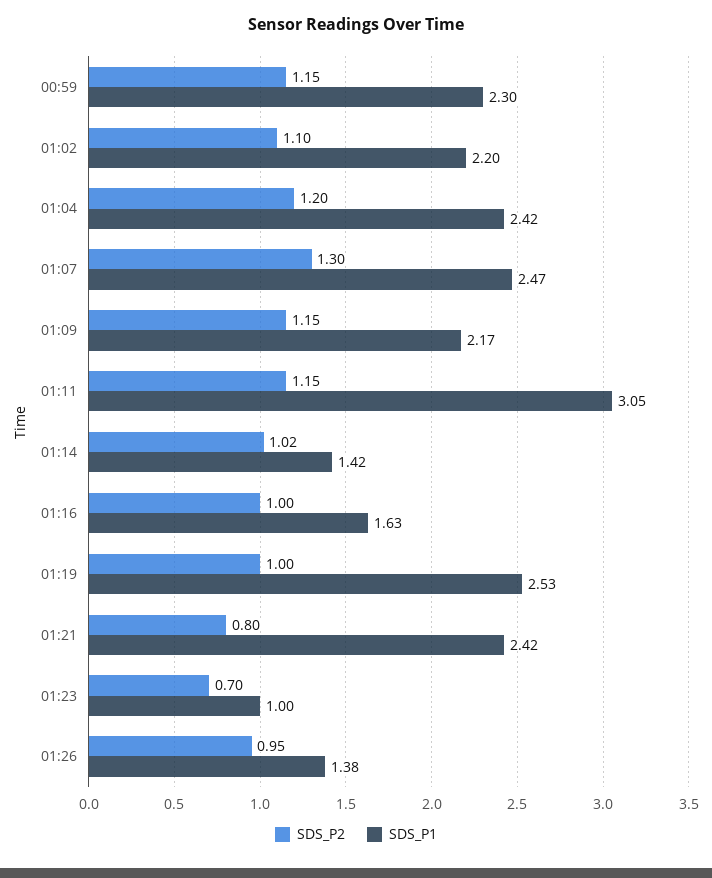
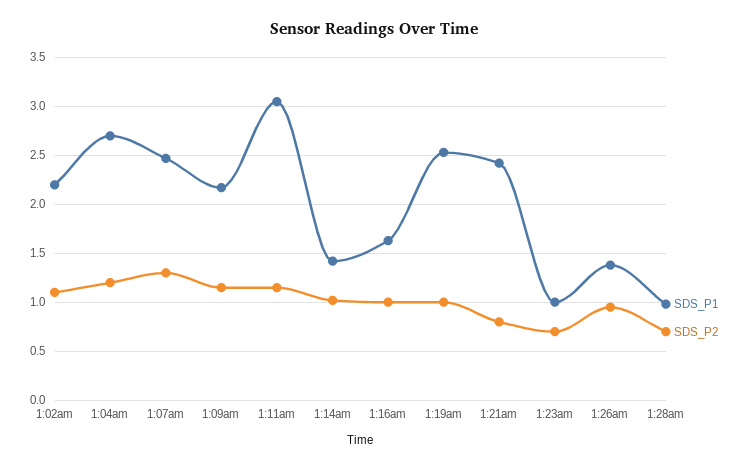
SDS_P2, 00:59: 1.15 -> none
SDS_P1, 00:59: 2.3 -> none
SDS_P1, 01:04: 2.42 -> 2.7
SDS_P1, 1:28am: none -> 1
SDS_P2, 1:28am: none -> 0.7

